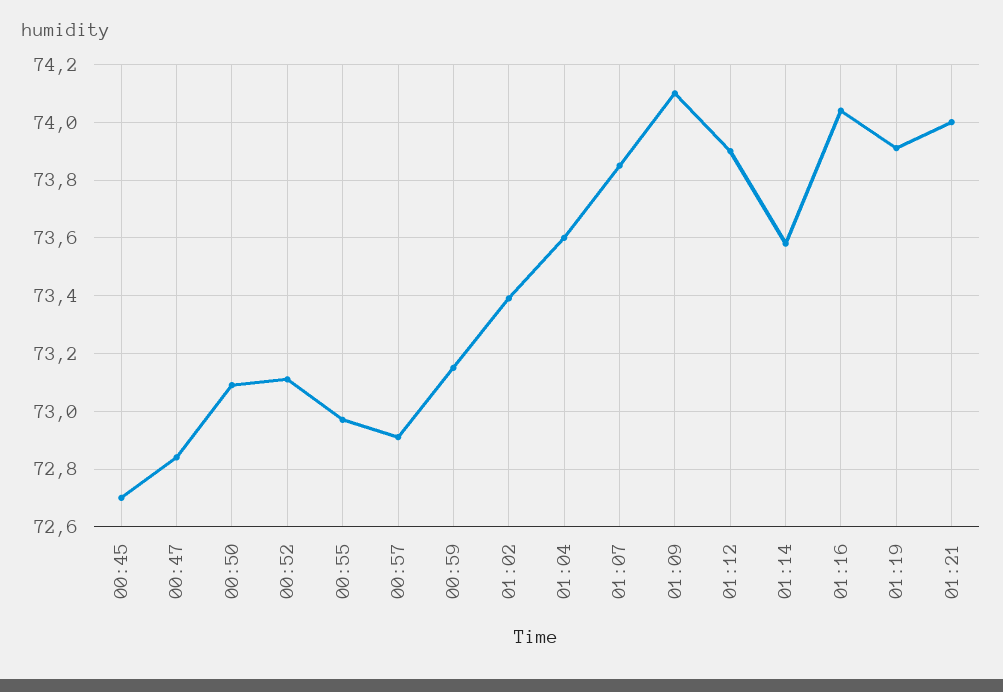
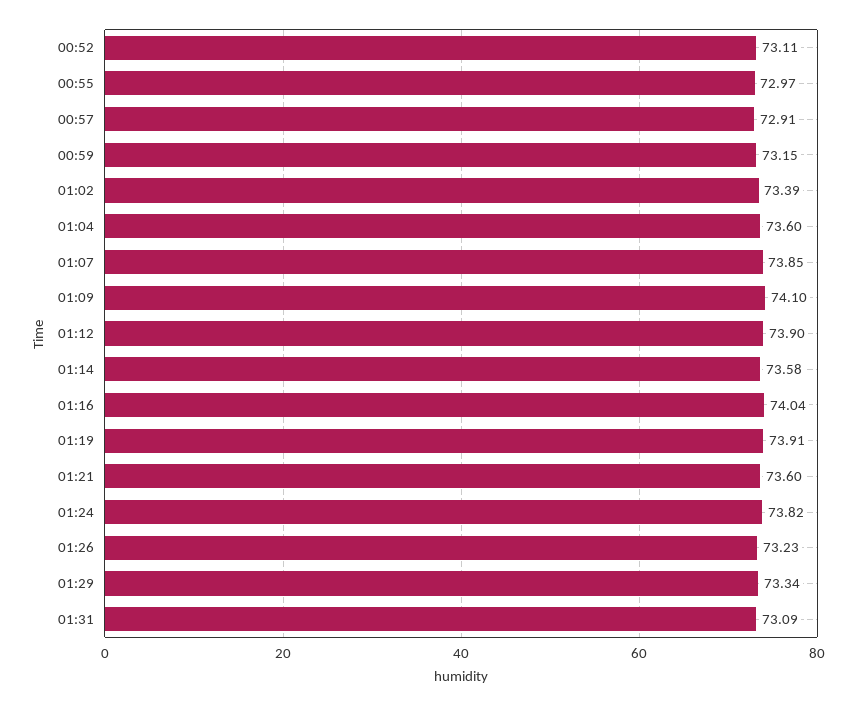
00:45: 72.7 -> none
00:47: 72.85 -> none
00:50: 73.1 -> none
01:21: 74 -> 73.6
01:24: none -> 73.82
01:26: none -> 73.23
01:29: none -> 73.34
01:31: none -> 73.09

